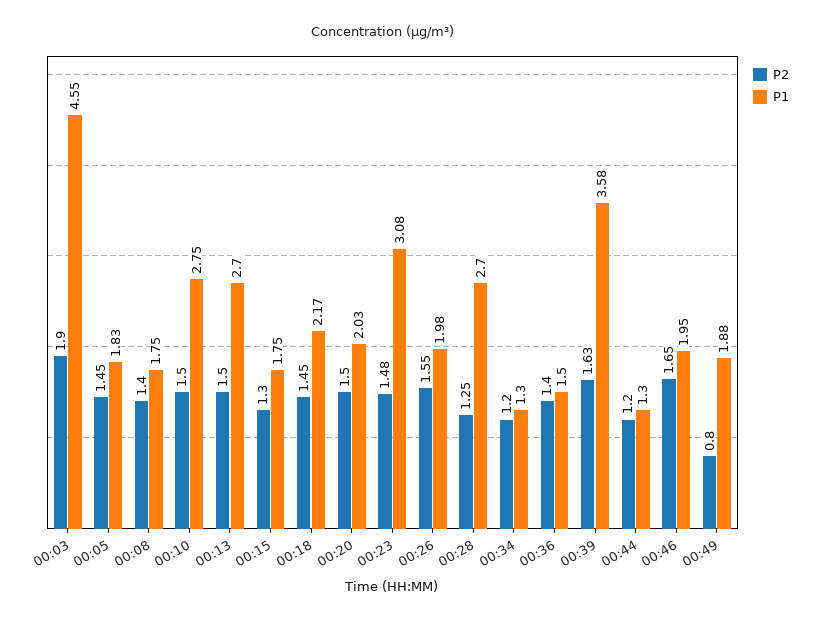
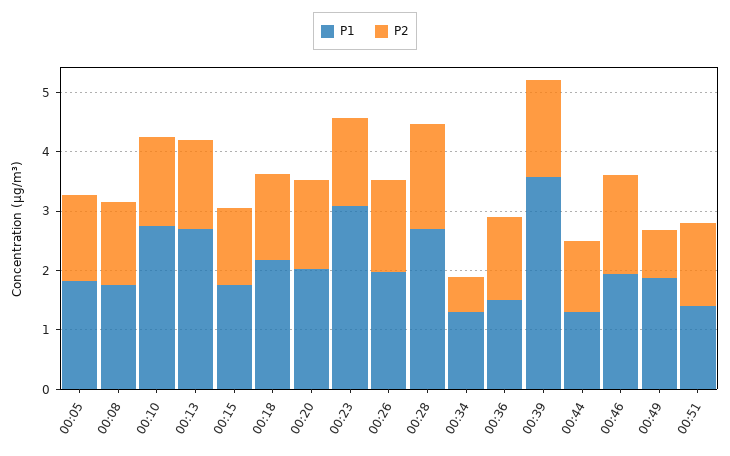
P2, 00:03: 1.9 -> none
P1, 00:03: 4.55 -> none
P2, 00:28: 1.25 -> 1.8
P2, 00:34: 1.2 -> 0.6
P1, 00:51: none -> 1.4
P2, 00:51: none -> 1.4

